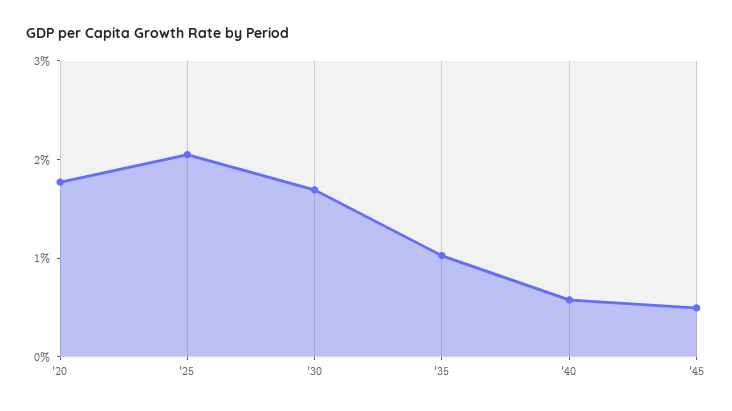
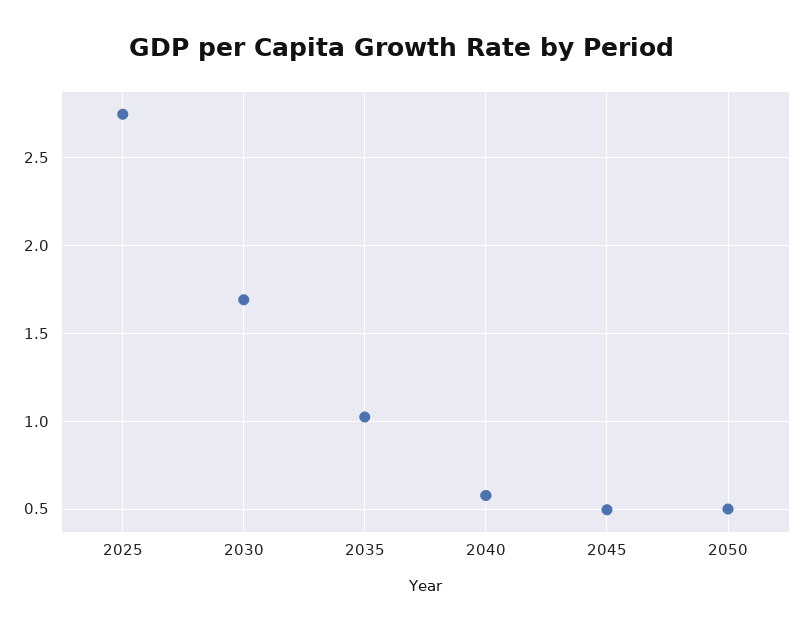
'20: 1.8 -> none
'25: 2 -> 2.75
2050: none -> 0.5

